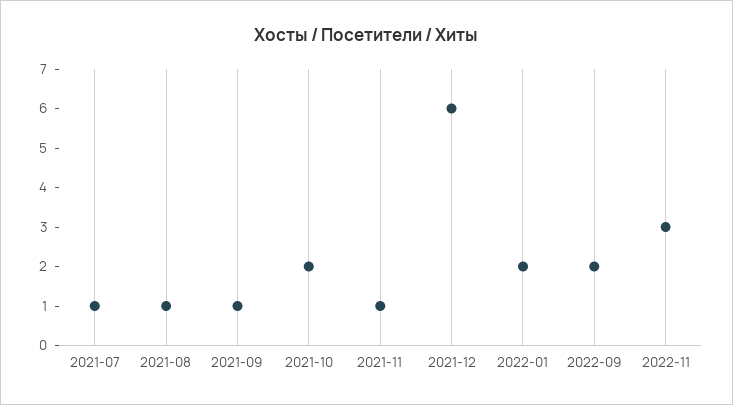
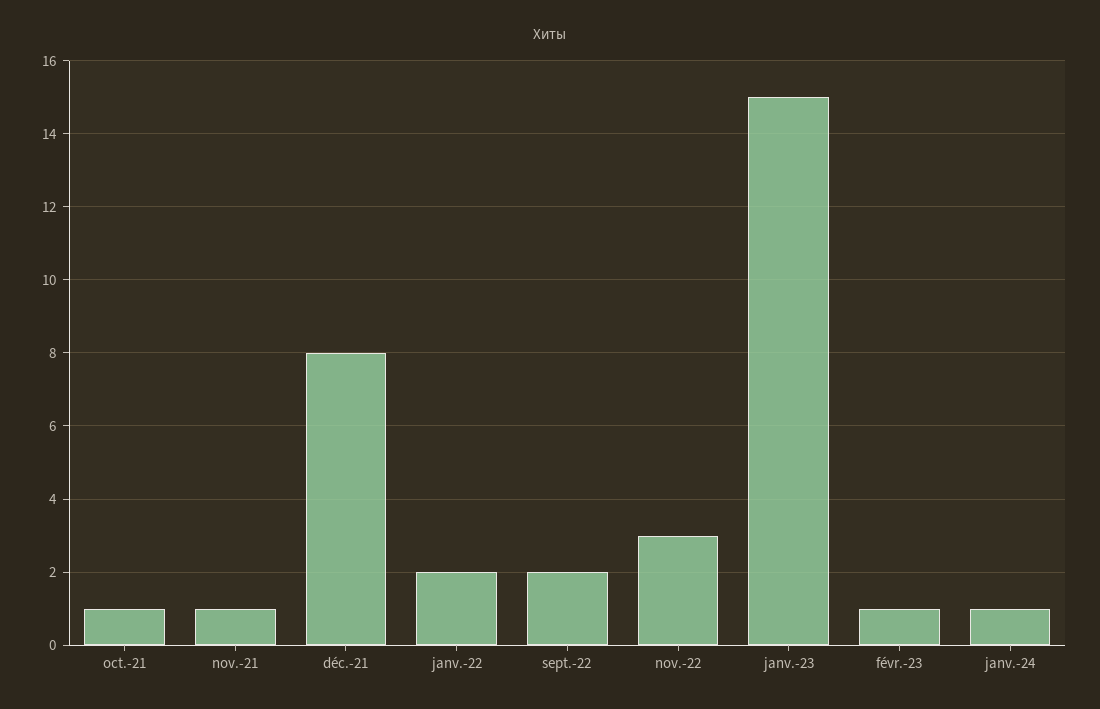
2021-07: 1 -> none
2021-08: 1 -> none
2021-09: 1 -> none
2021-10: 2 -> 1
2021-12: 6 -> 8
janv.-23: none -> 15
févr.-23: none -> 1
janv.-24: none -> 1

